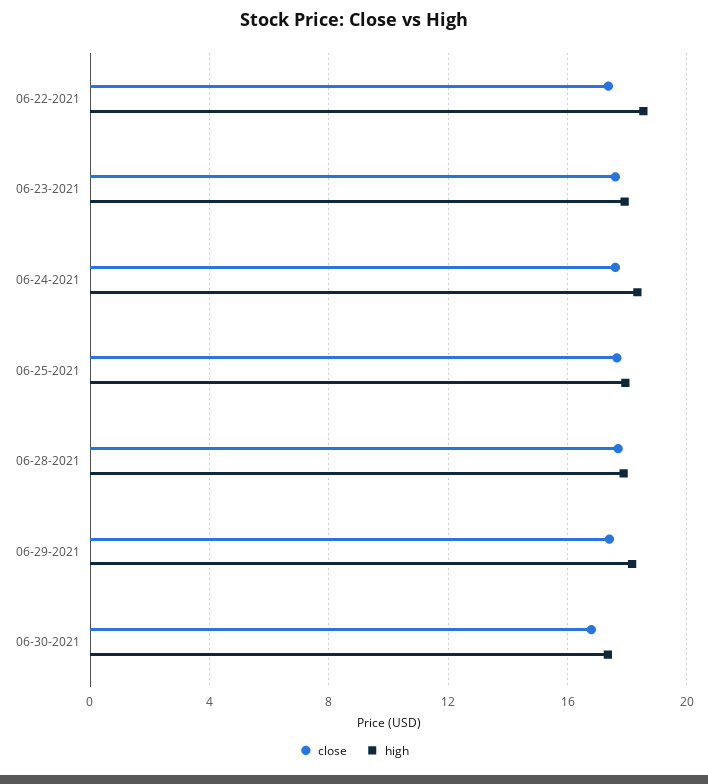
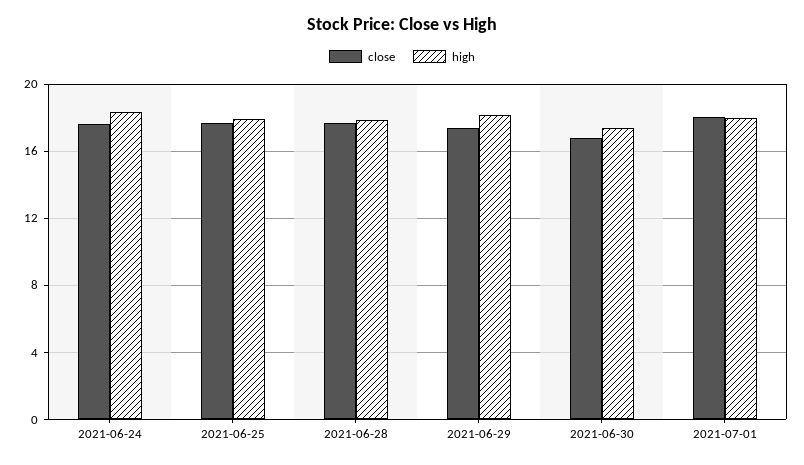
close, 06-22-2021: 17.5 -> none
high, 06-22-2021: 18.5 -> none
close, 06-23-2021: 17.5 -> none
high, 06-23-2021: 18 -> none
close, 2021-07-01: none -> 18
high, 2021-07-01: none -> 18

